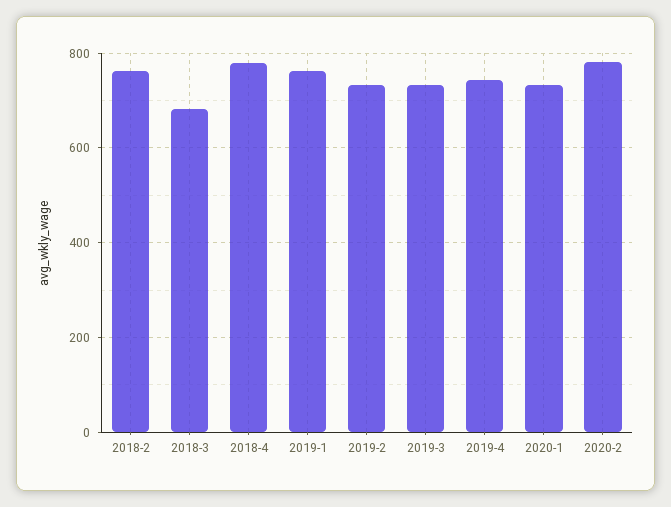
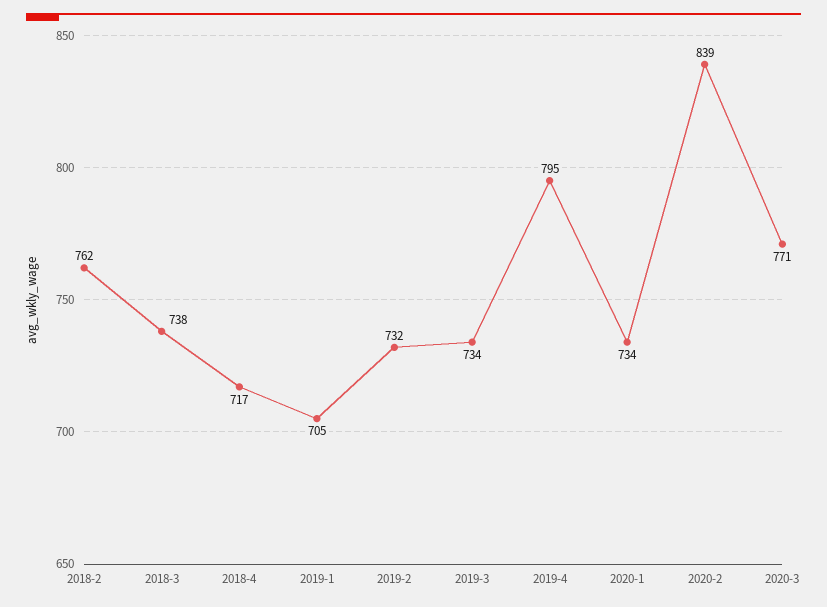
2018-3: 680 -> 738
2018-4: 780 -> 717
2019-1: 760 -> 705
2019-4: 740 -> 795
2020-2: 780 -> 839
2020-3: none -> 771

